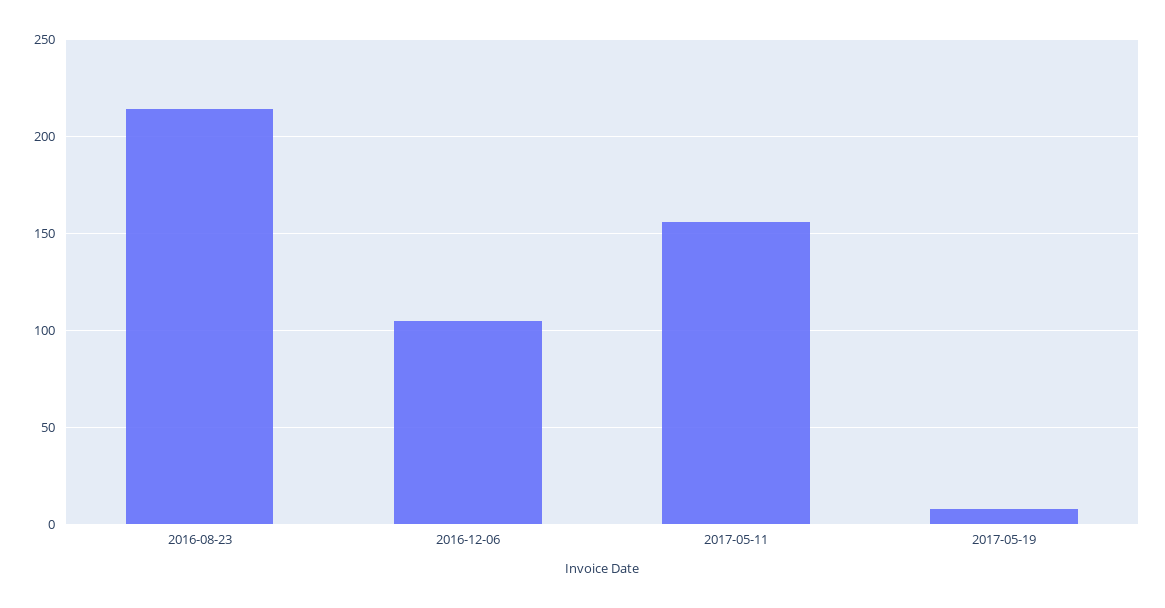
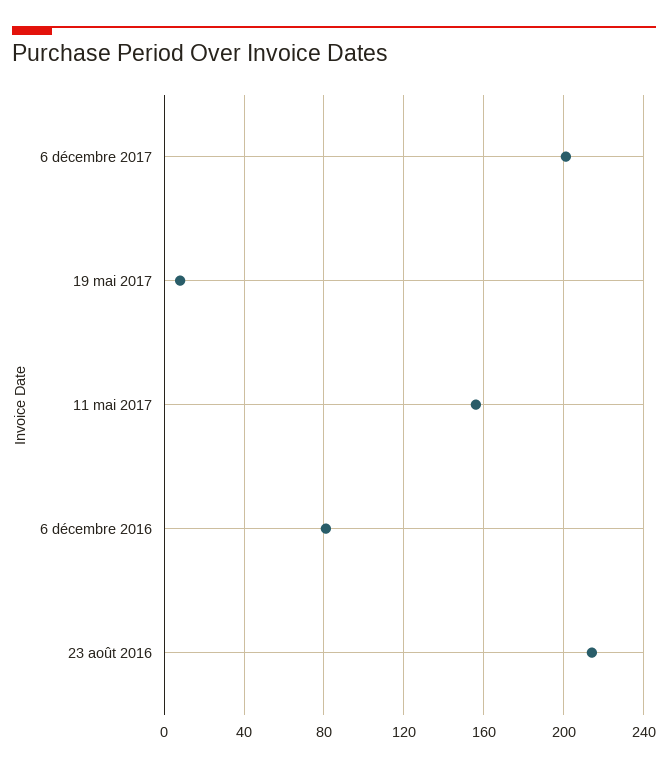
2016-12-06: 105 -> 80
6 décembre 2017: none -> 200

